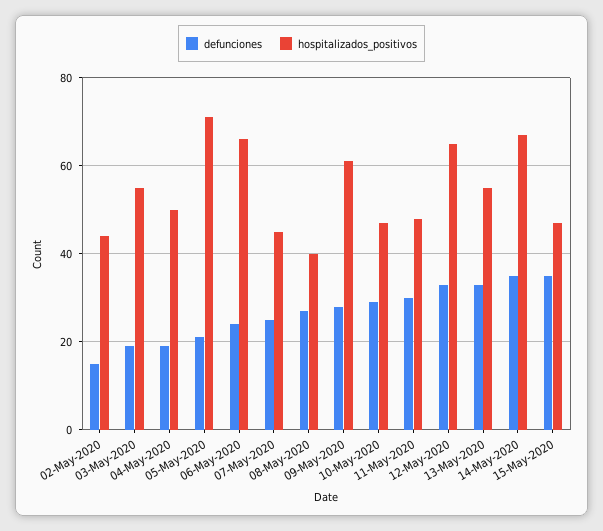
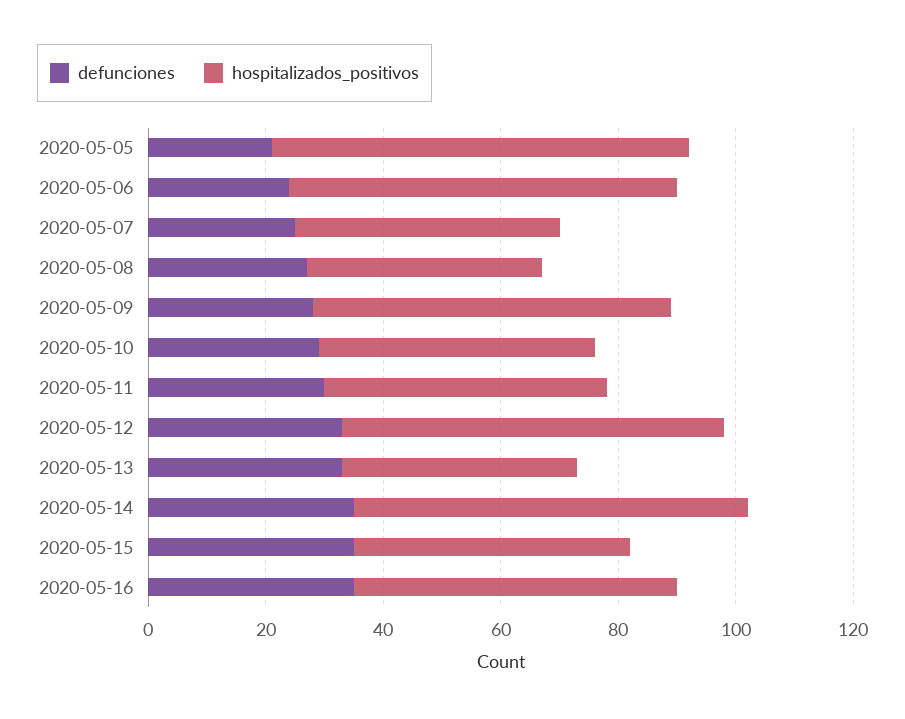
defunciones, 02-May-2020: 15 -> none
hospitalizados_positivos, 02-May-2020: 45 -> none
defunciones, 03-May-2020: 20 -> none
hospitalizados_positivos, 03-May-2020: 55 -> none
defunciones, 04-May-2020: 20 -> none
hospitalizados_positivos, 04-May-2020: 50 -> none
hospitalizados_positivos, 13-May-2020: 55 -> 40
defunciones, 2020-05-16: none -> 35
hospitalizados_positivos, 2020-05-16: none -> 55

